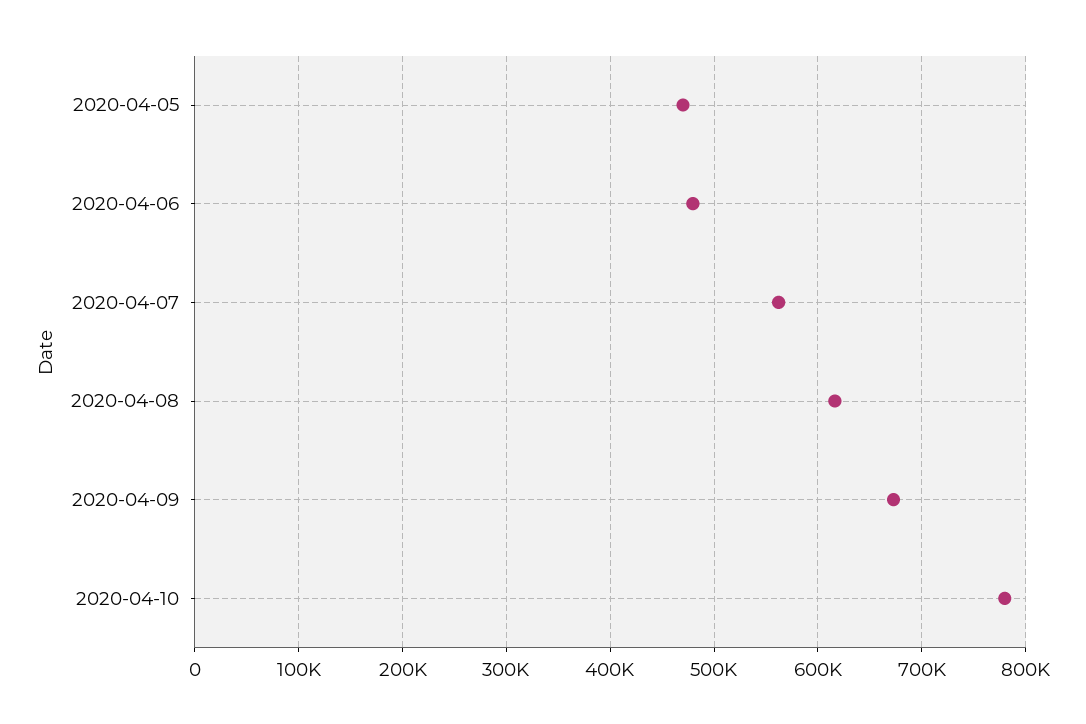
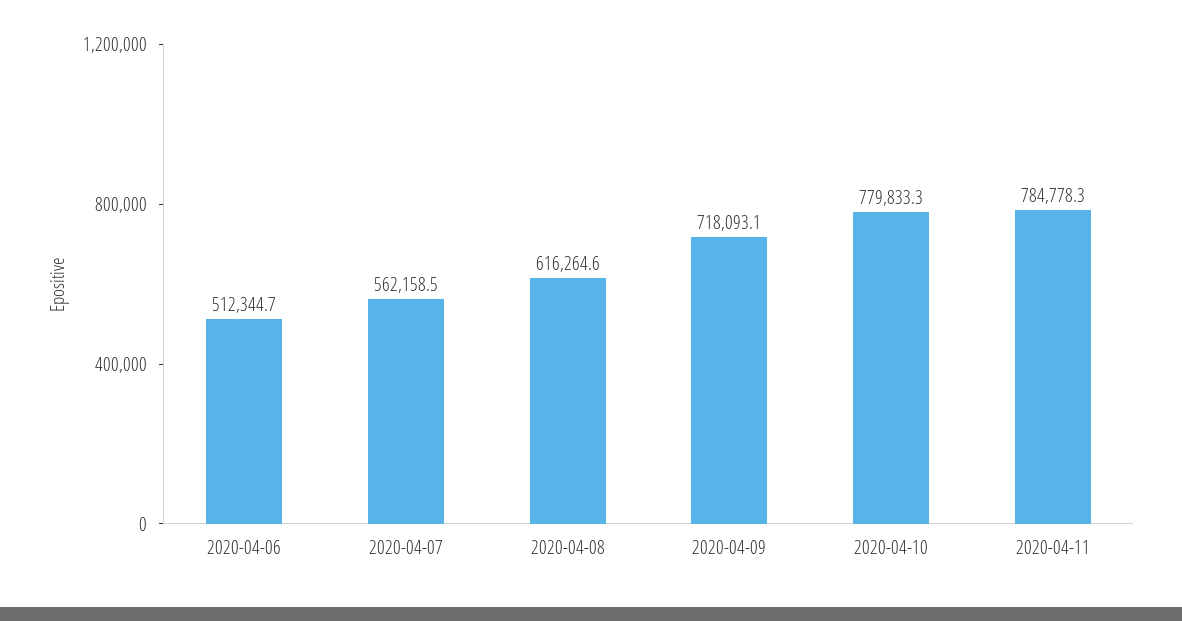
2020-04-05: 470000 -> none
2020-04-06: 480000 -> 512344.7
2020-04-09: 670000 -> 718093.1
2020-04-11: none -> 784778.3

